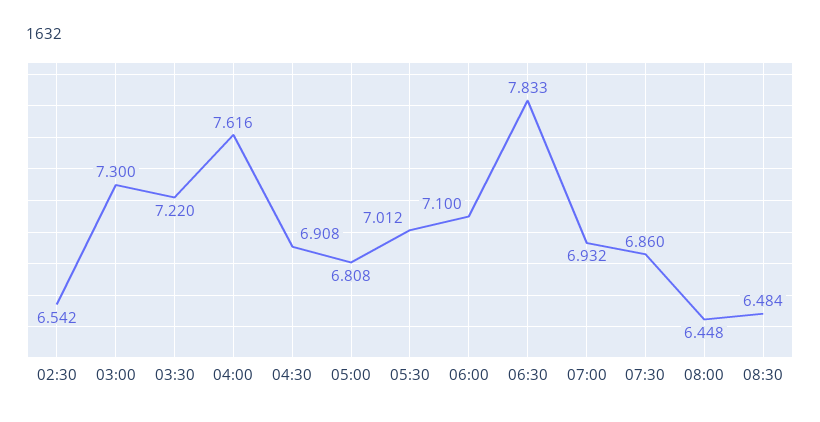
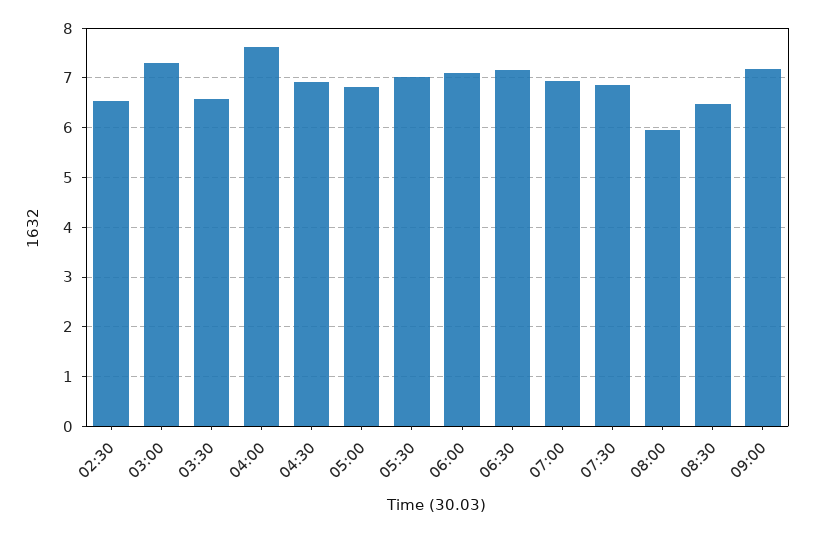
03:30: 7.22 -> 6.6
06:30: 7.833 -> 7.2
08:00: 6.448 -> 6
09:00: none -> 7.2

